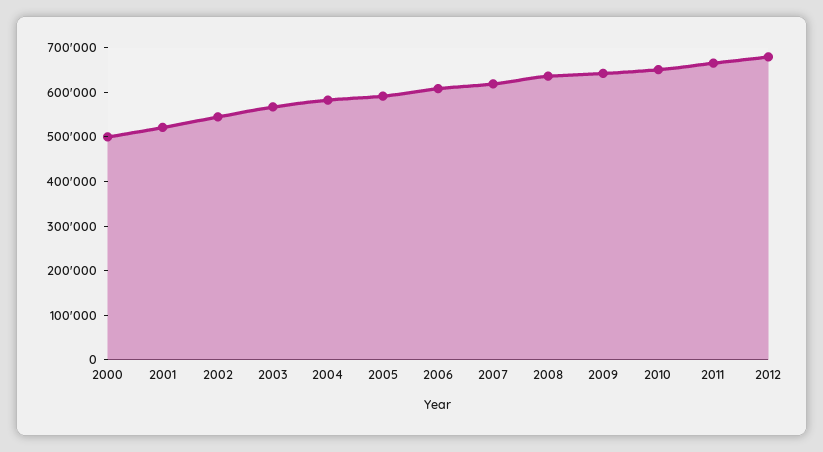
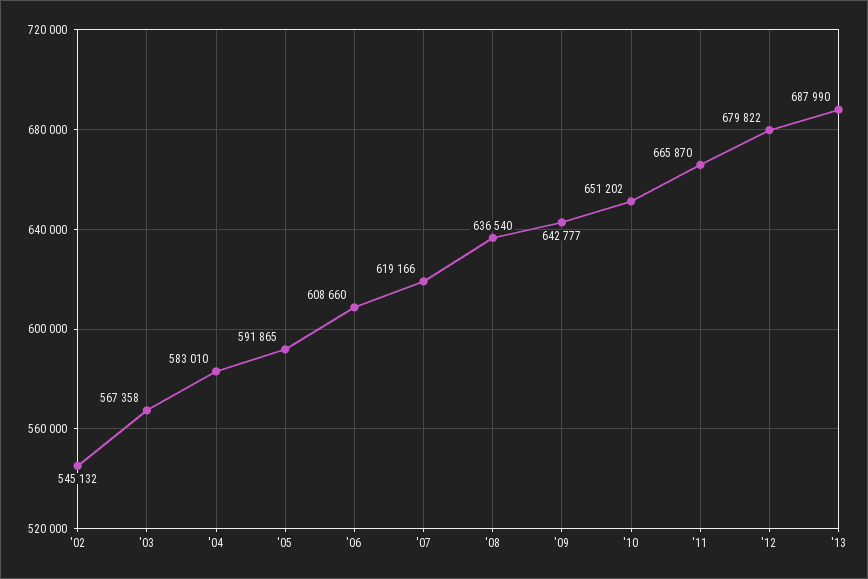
2000: 500000 -> none
2001: 520000 -> none
'13: none -> 687990

